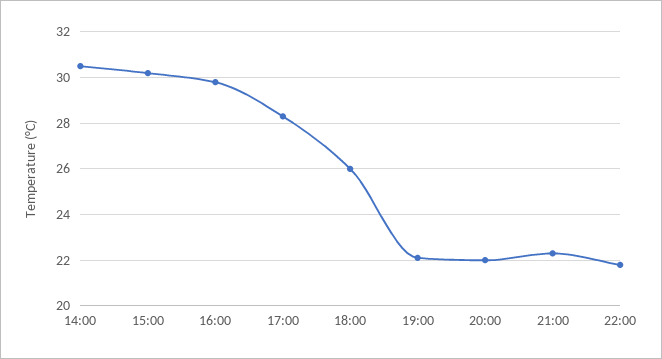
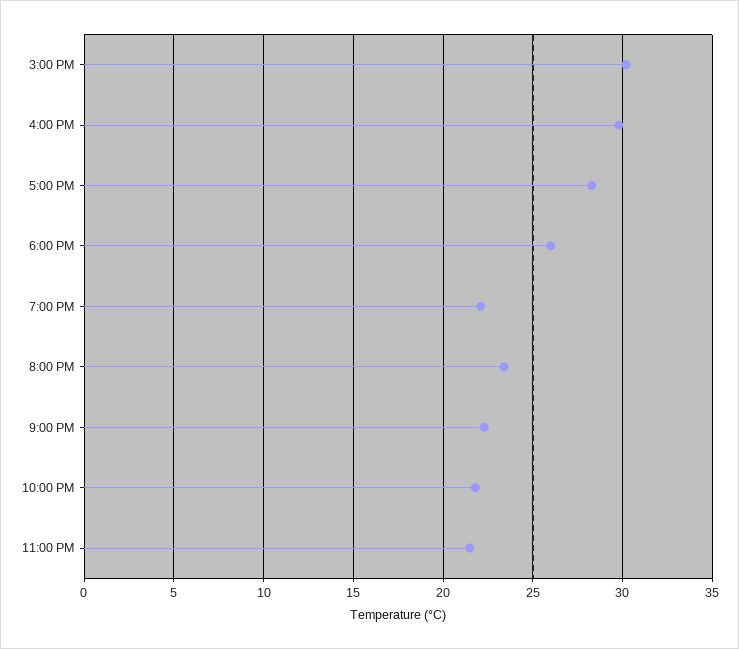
14:00: 30.5 -> none
20:00: 22 -> 23.5
11:00 PM: none -> 21.5

